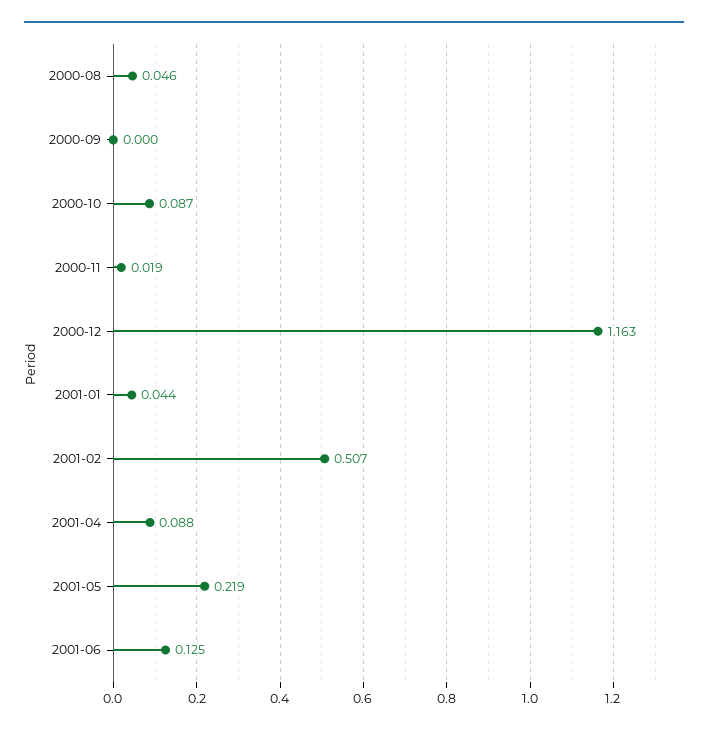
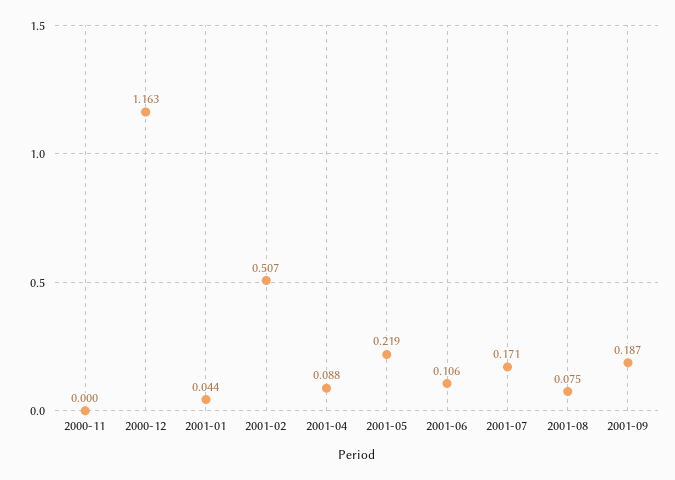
2000-08: 0.046 -> none
2000-09: 0 -> none
2000-10: 0.087 -> none
2000-11: 0.019 -> 0
2001-06: 0.125 -> 0.106
2001-07: none -> 0.171
2001-08: none -> 0.075
2001-09: none -> 0.187

